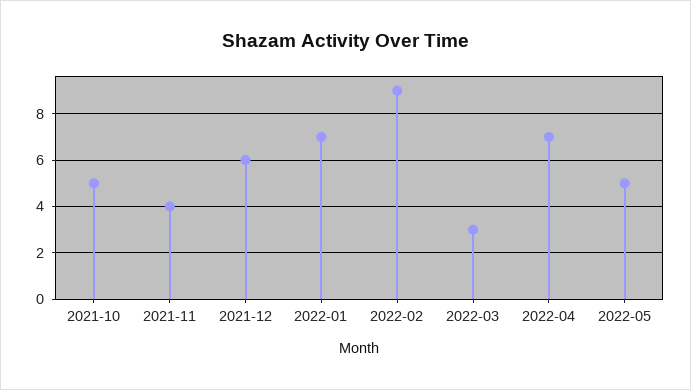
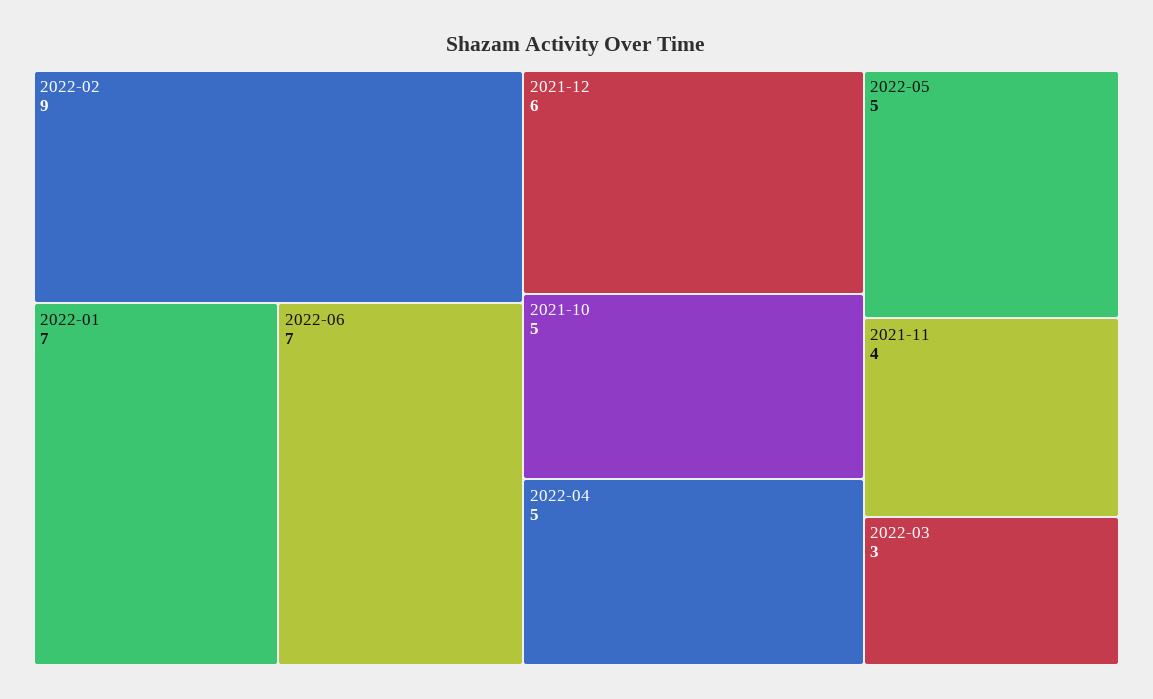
2022-04: 7 -> 5
2022-06: none -> 7

